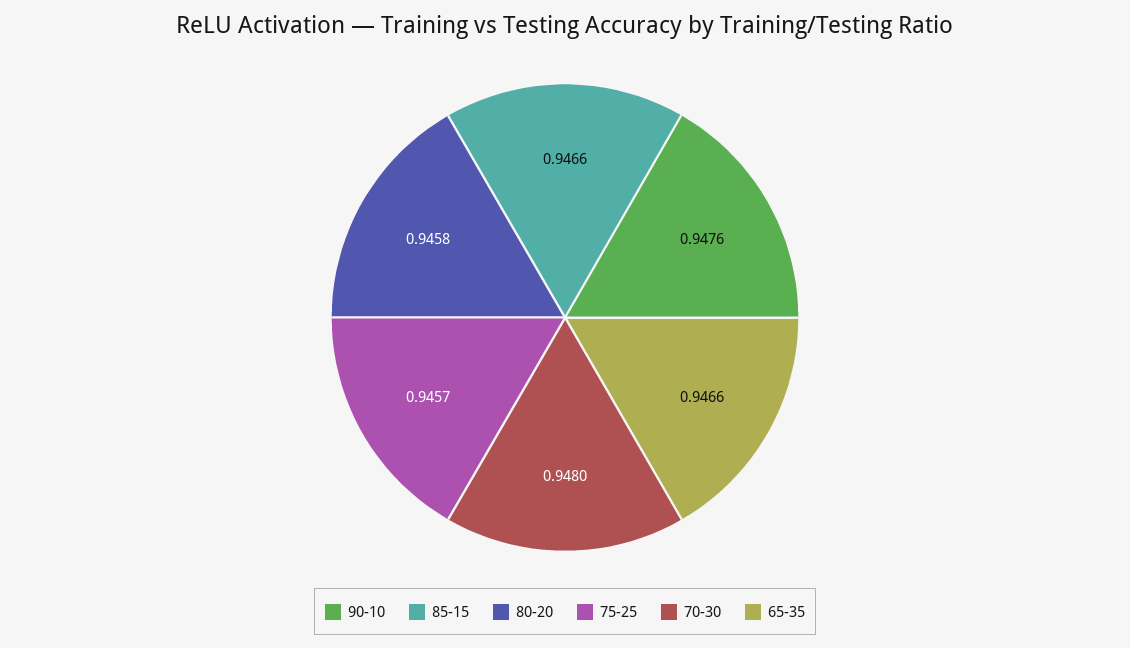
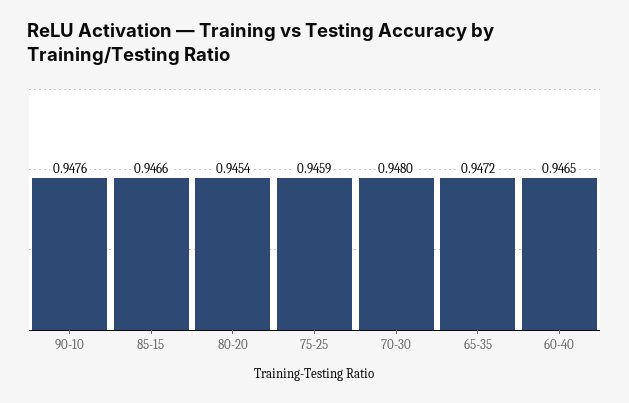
80-20: 0.9458 -> 0.9454
75-25: 0.9457 -> 0.9459
65-35: 0.9466 -> 0.9472
60-40: none -> 0.9465

